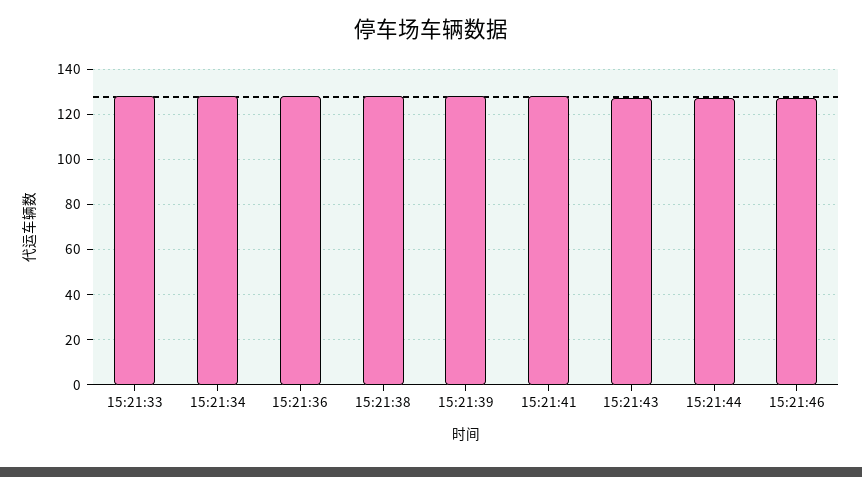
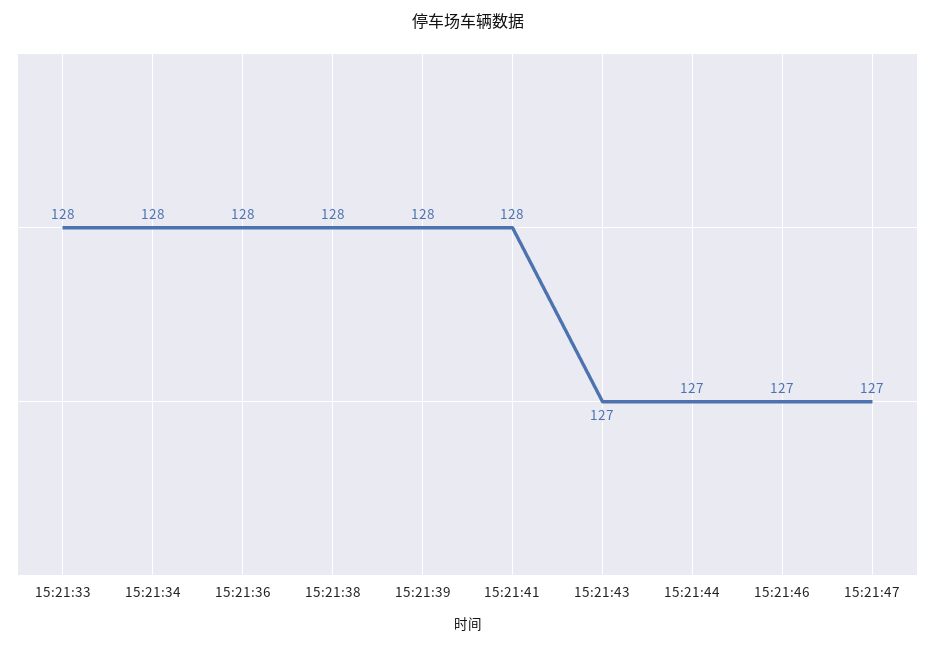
15:21:47: none -> 127

